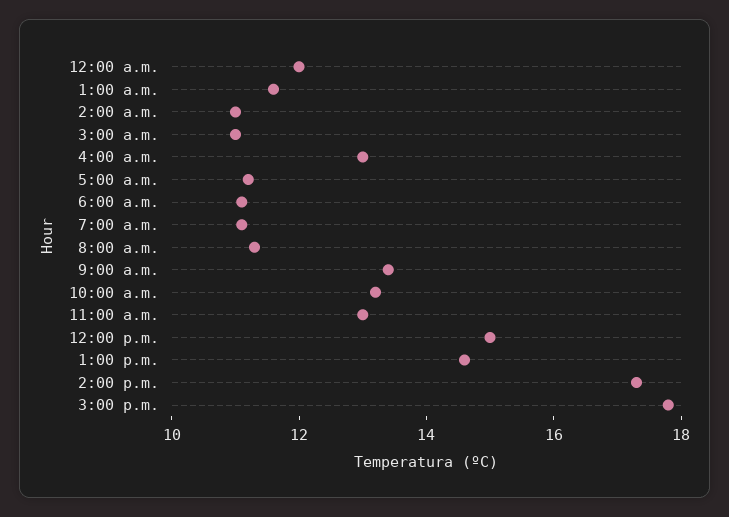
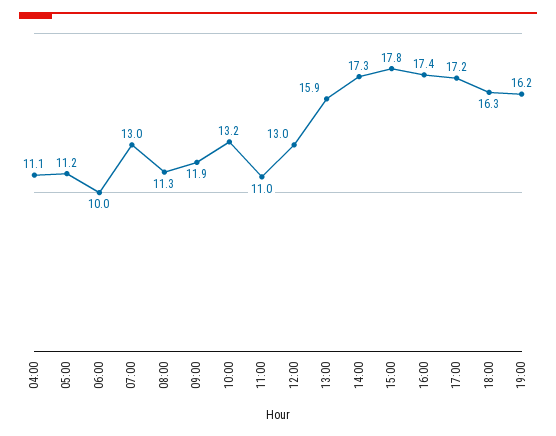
12:00 a.m.: 12 -> none
1:00 a.m.: 11.5 -> none
2:00 a.m.: 11 -> none
3:00 a.m.: 11 -> none
4:00 a.m.: 13 -> 11.1
6:00 a.m.: 11 -> 10
7:00 a.m.: 11 -> 13
9:00 a.m.: 13.5 -> 11.9
11:00 a.m.: 13 -> 11
12:00 p.m.: 15 -> 13
1:00 p.m.: 14.5 -> 15.9
16:00: none -> 17.4
17:00: none -> 17.2
18:00: none -> 16.3
19:00: none -> 16.2

